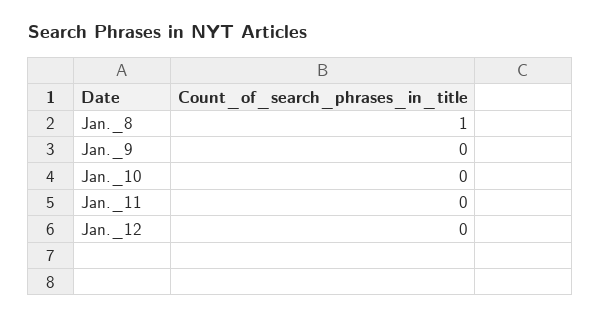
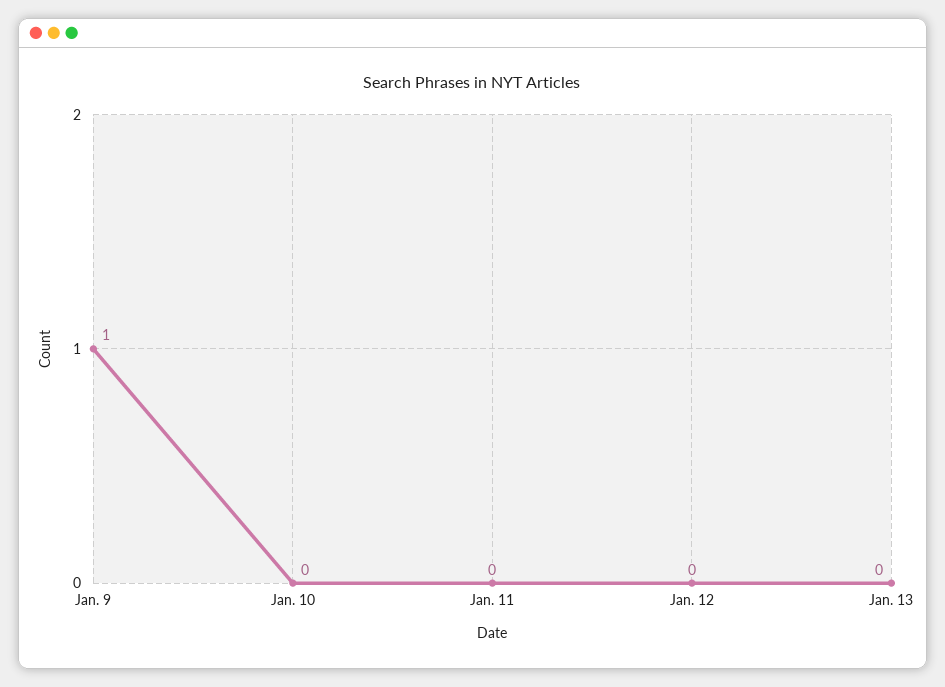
Jan._8: 1 -> none
Jan._9: 0 -> 1
Jan. 13: none -> 0

